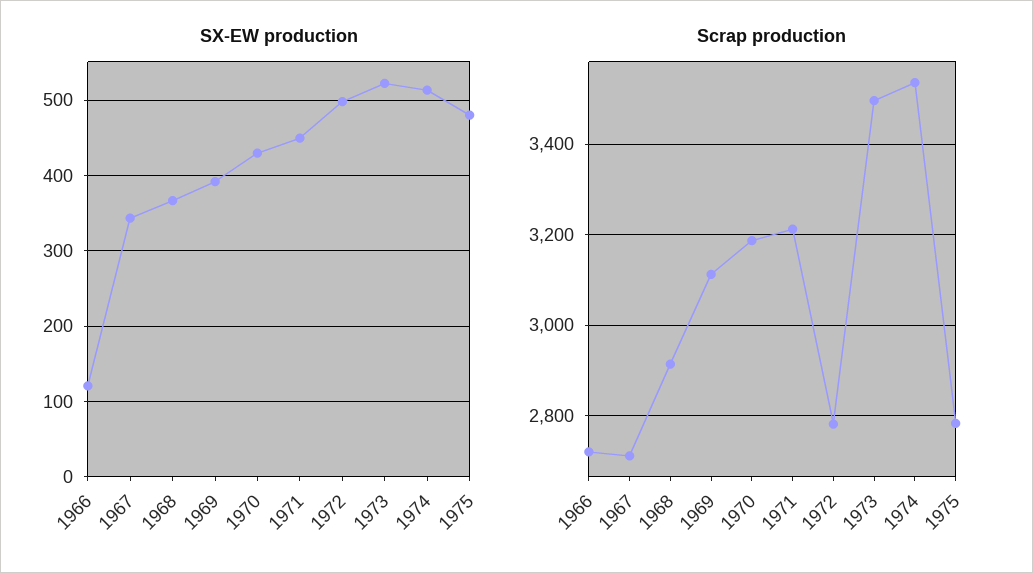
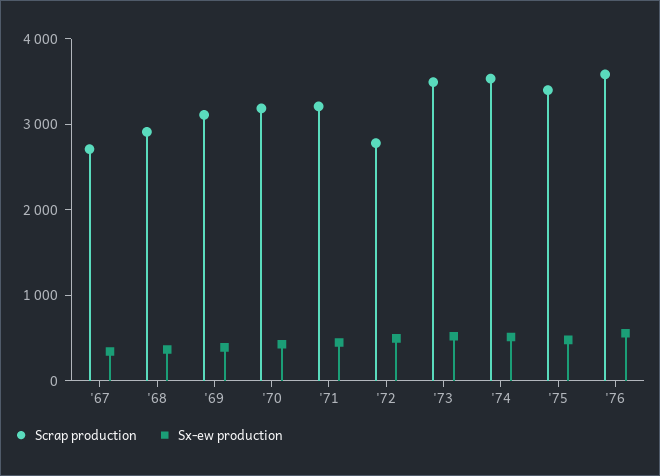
SX-EW production, 1966: 120 -> none
Scrap production, 1966: 2720 -> none
Scrap production, 1975: 2780 -> 3400
Scrap production, '76: none -> 3600
SX-EW production, '76: none -> 600

